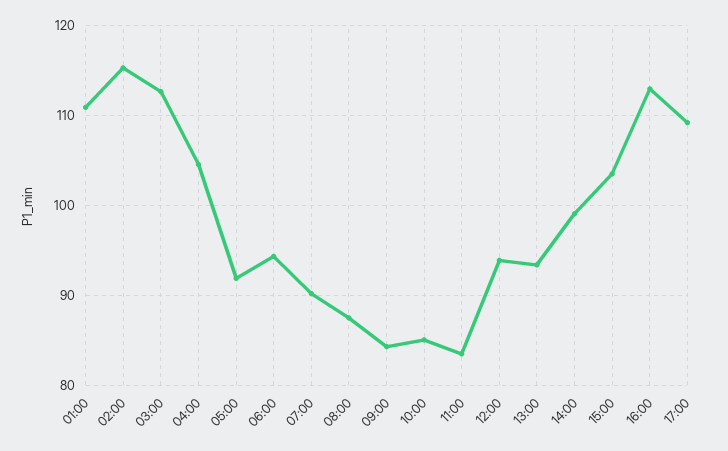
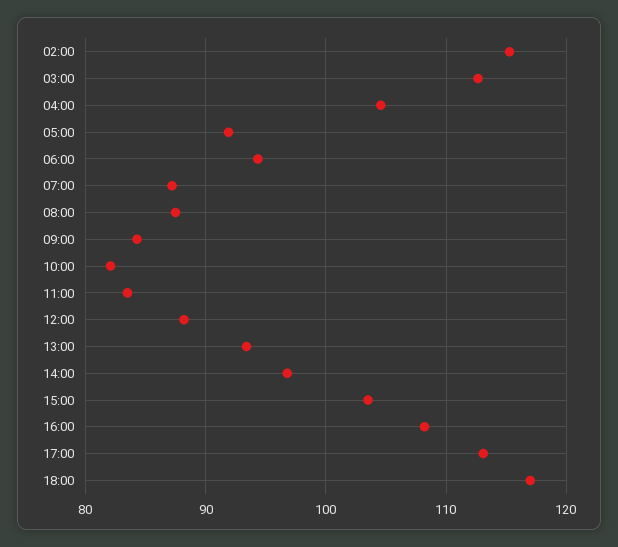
01:00: 111 -> none
07:00: 90 -> 87
10:00: 85 -> 82
12:00: 94 -> 88
14:00: 99 -> 97
16:00: 113 -> 108
17:00: 109 -> 113
18:00: none -> 117

